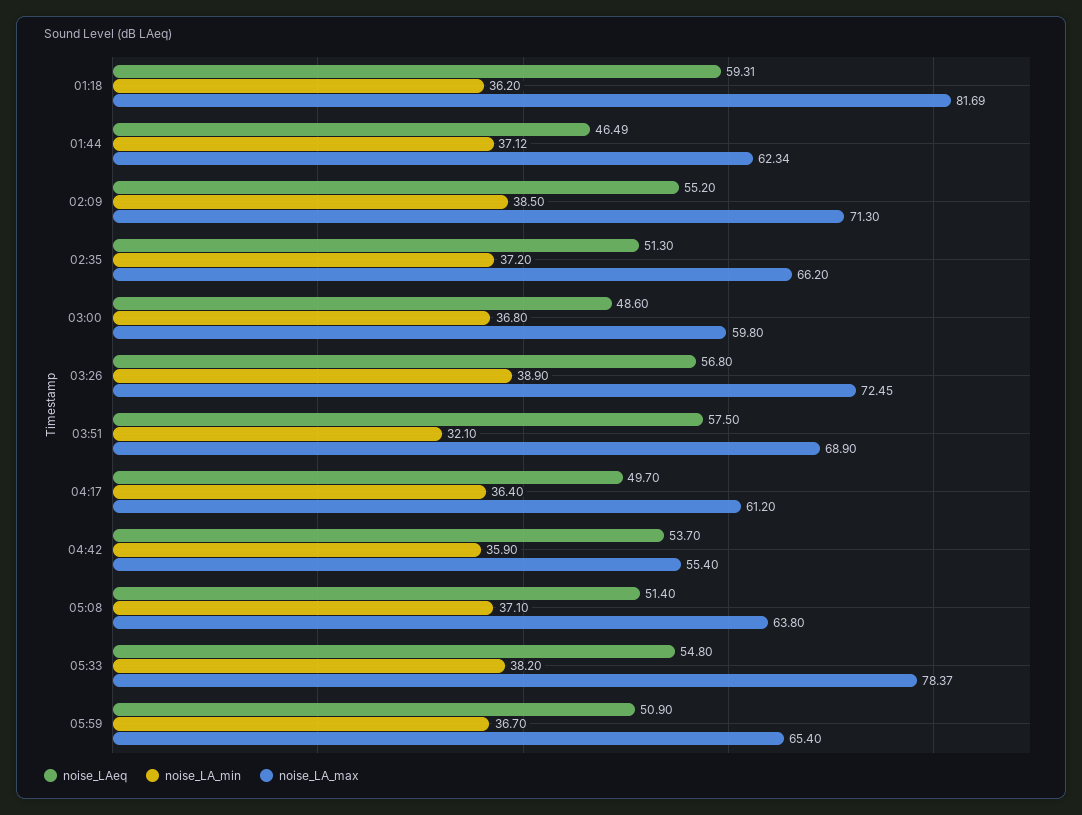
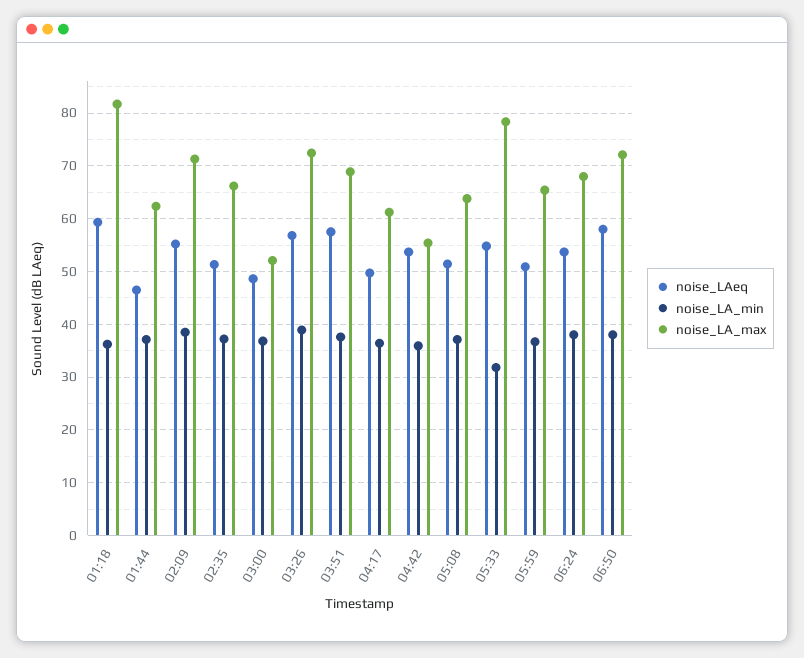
noise_LA_max, 03:00: 59.8 -> 52
noise_LA_min, 03:51: 32.1 -> 38
noise_LA_min, 05:33: 38.2 -> 32
noise_LAeq, 06:24: none -> 54
noise_LA_min, 06:24: none -> 38
noise_LA_max, 06:24: none -> 68
noise_LAeq, 06:50: none -> 58
noise_LA_min, 06:50: none -> 38
noise_LA_max, 06:50: none -> 72

